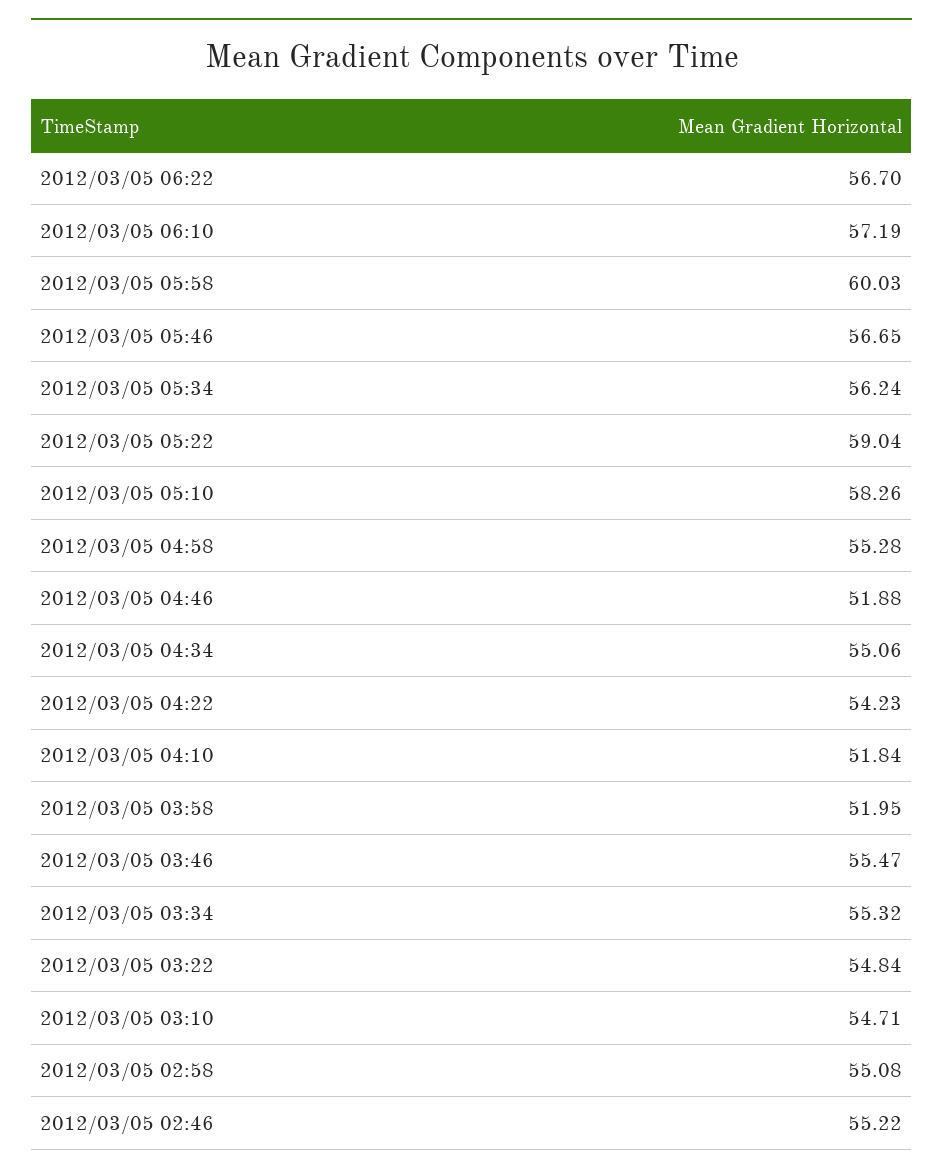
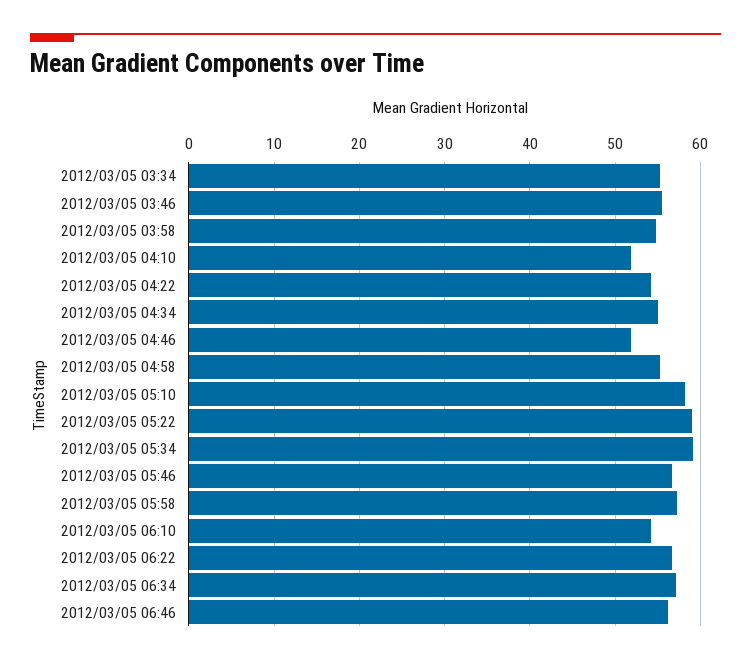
2012/03/05 06:10: 57.19 -> 54
2012/03/05 05:58: 60.03 -> 57
2012/03/05 05:34: 56.24 -> 59
2012/03/05 03:58: 51.95 -> 55
2012/03/05 03:22: 54.84 -> none
2012/03/05 03:10: 54.71 -> none
2012/03/05 02:58: 55.08 -> none
2012/03/05 02:46: 55.22 -> none
2012/03/05 06:34: none -> 57
2012/03/05 06:46: none -> 56

